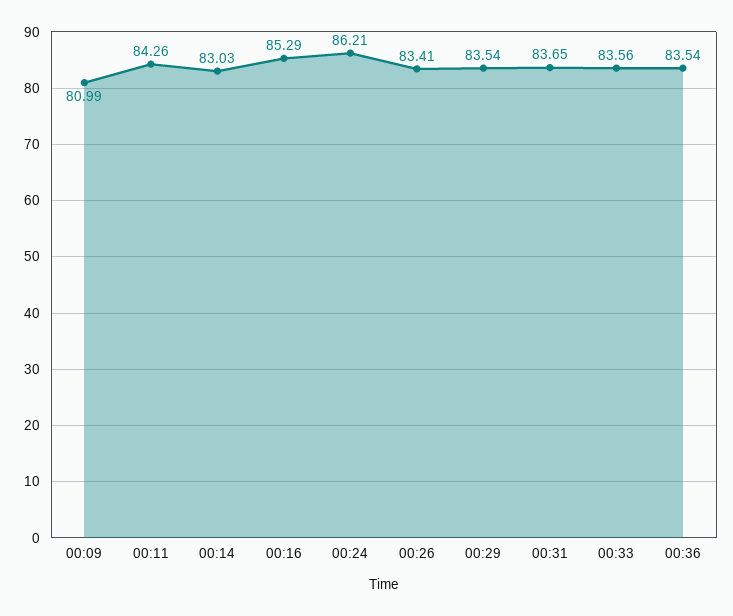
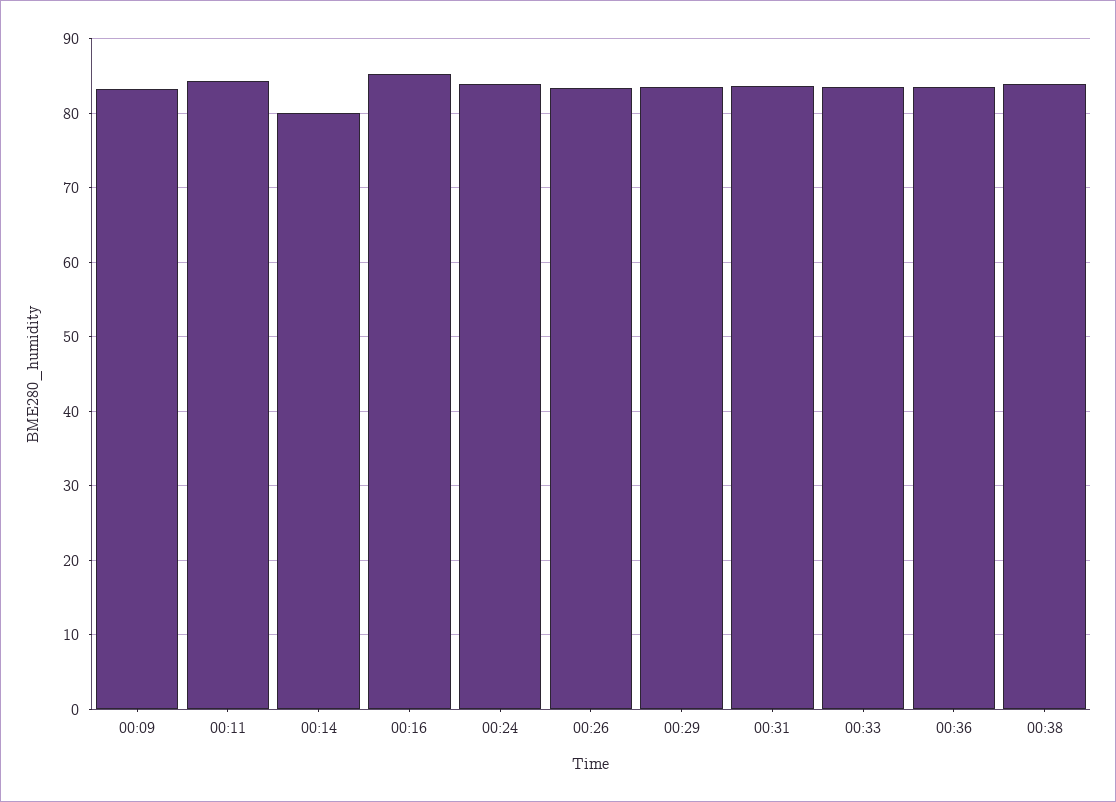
00:09: 80.99 -> 83
00:14: 83.03 -> 80
00:24: 86.21 -> 84
00:38: none -> 84

